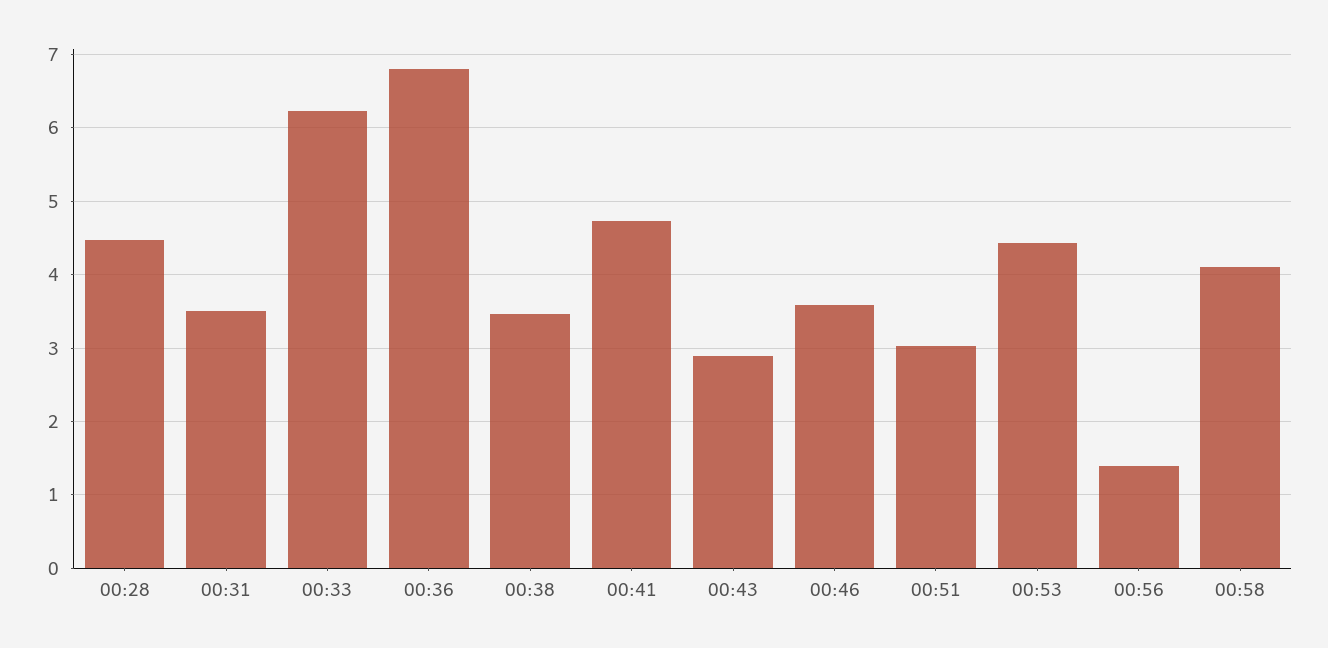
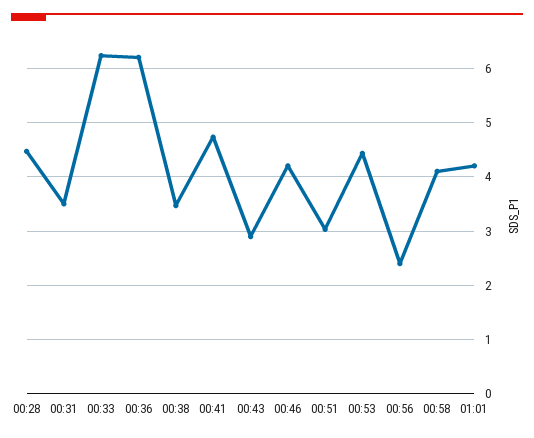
00:36: 6.8 -> 6.2
00:46: 3.6 -> 4.2
00:56: 1.4 -> 2.4
01:01: none -> 4.2

